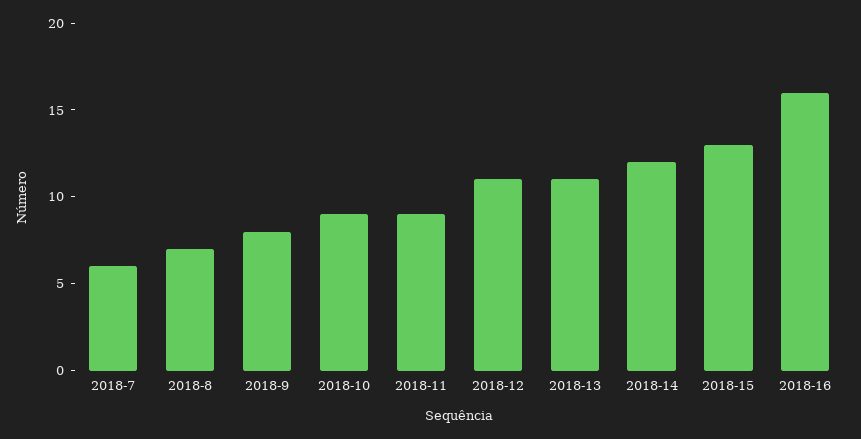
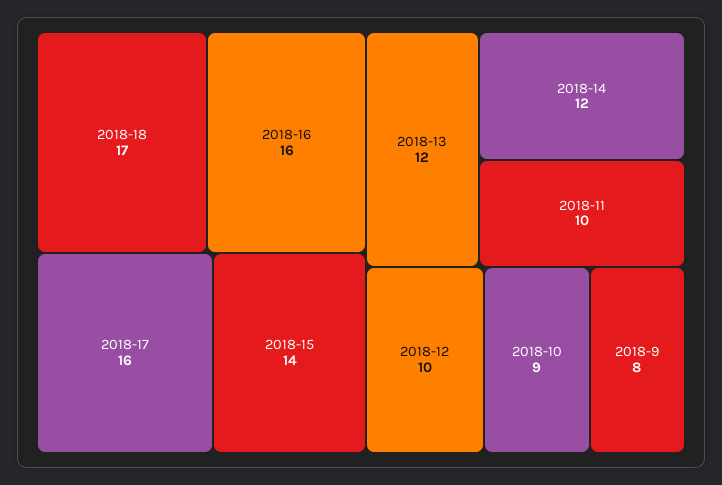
2018-7: 6 -> none
2018-8: 7 -> none
2018-11: 9 -> 10
2018-12: 11 -> 10
2018-13: 11 -> 12
2018-15: 13 -> 14
2018-18: none -> 17
2018-17: none -> 16

